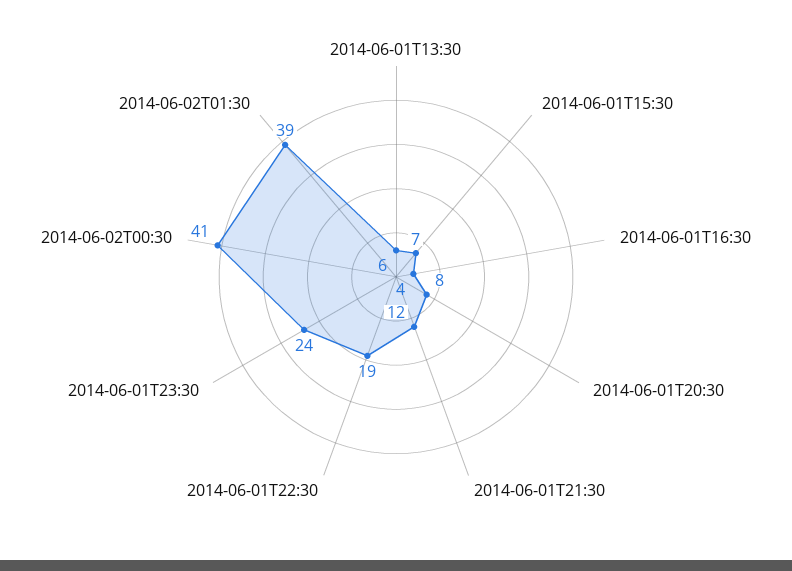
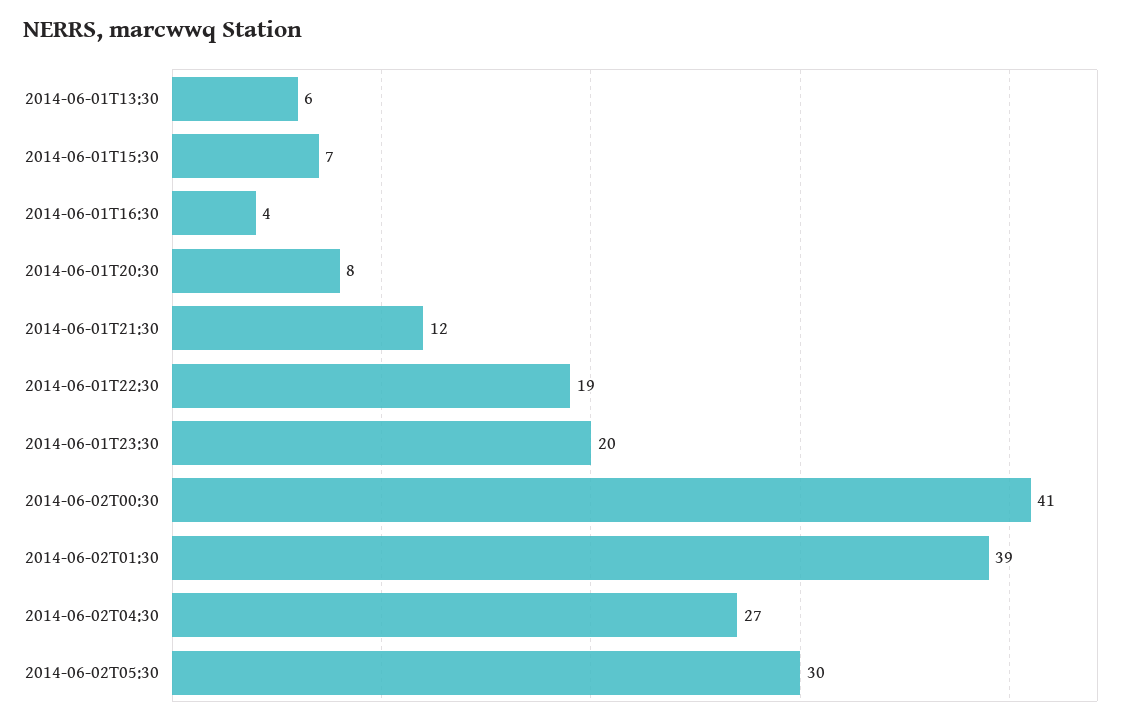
2014-06-01T23:30: 24 -> 20
2014-06-02T04:30: none -> 27
2014-06-02T05:30: none -> 30

